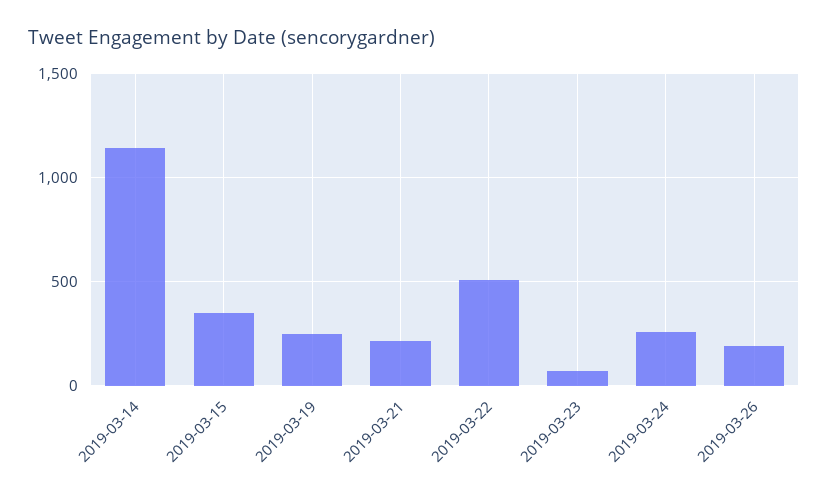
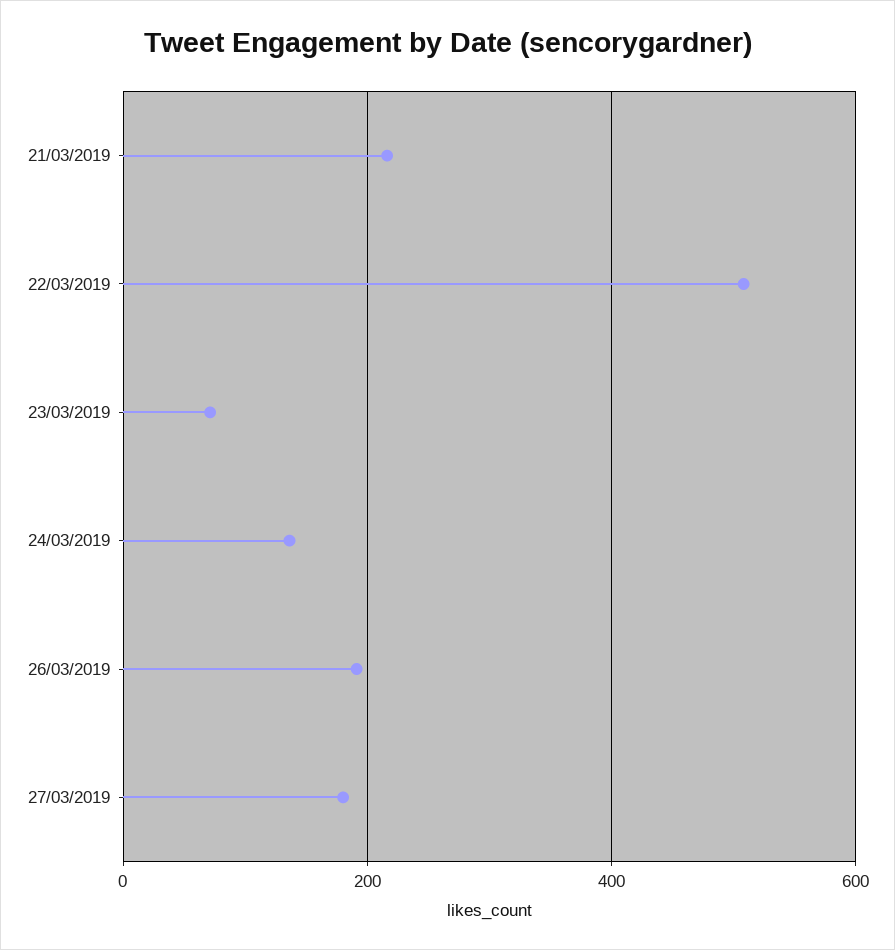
2019-03-14: 1150 -> none
2019-03-15: 350 -> none
2019-03-19: 250 -> none
2019-03-24: 250 -> 140
27/03/2019: none -> 180

